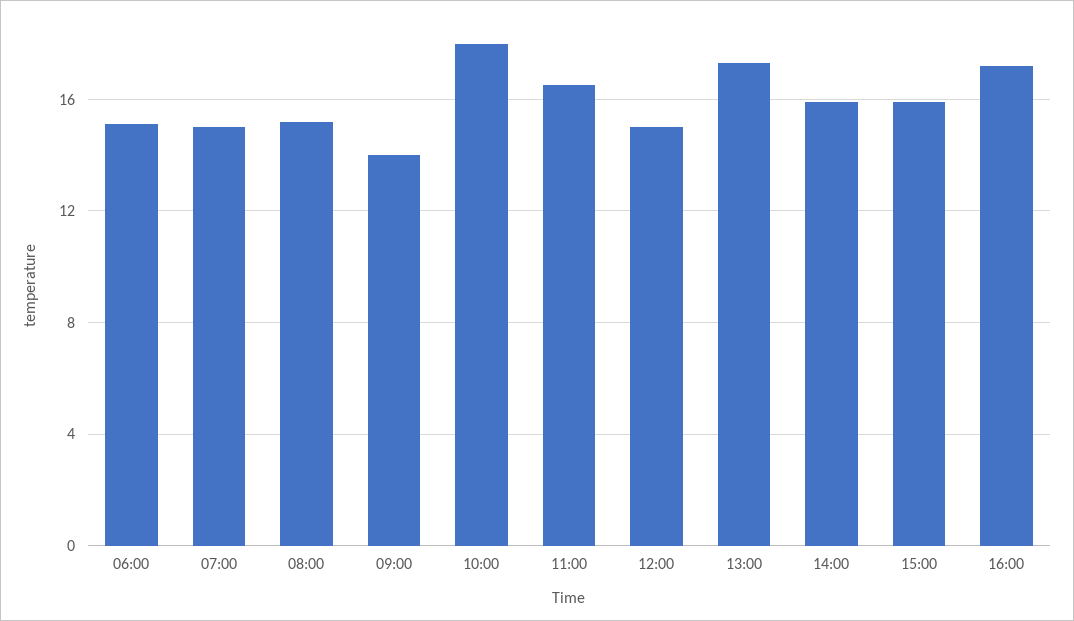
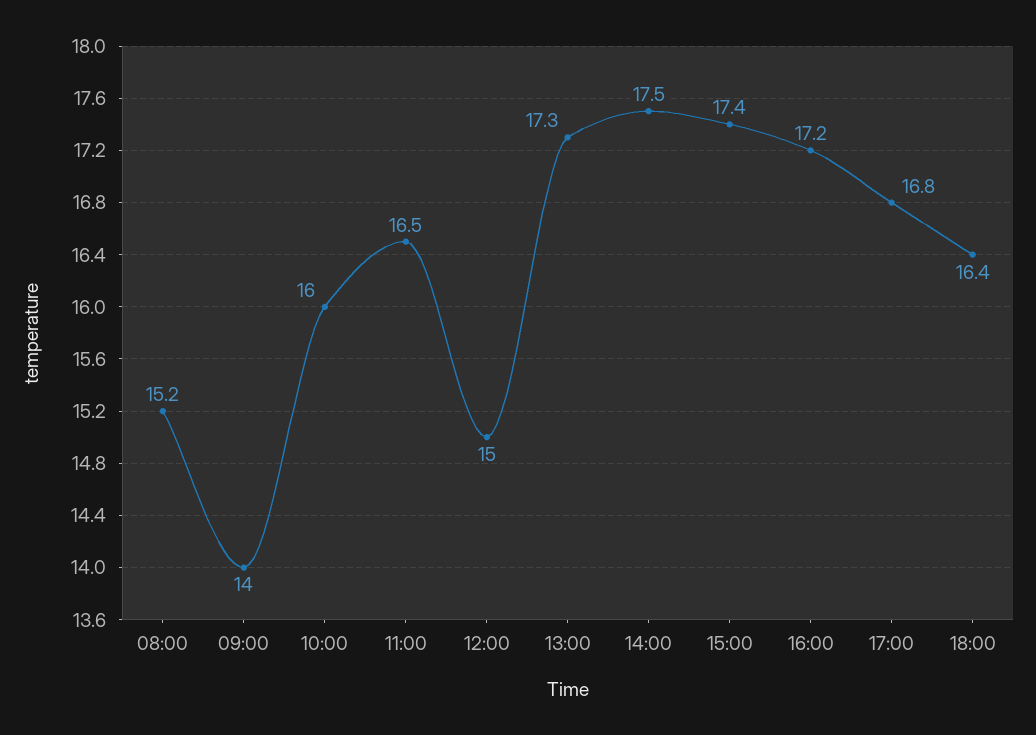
06:00: 15 -> none
07:00: 15 -> none
10:00: 18 -> 16
14:00: 16 -> 17.5
15:00: 16 -> 17.4
17:00: none -> 16.8
18:00: none -> 16.4

